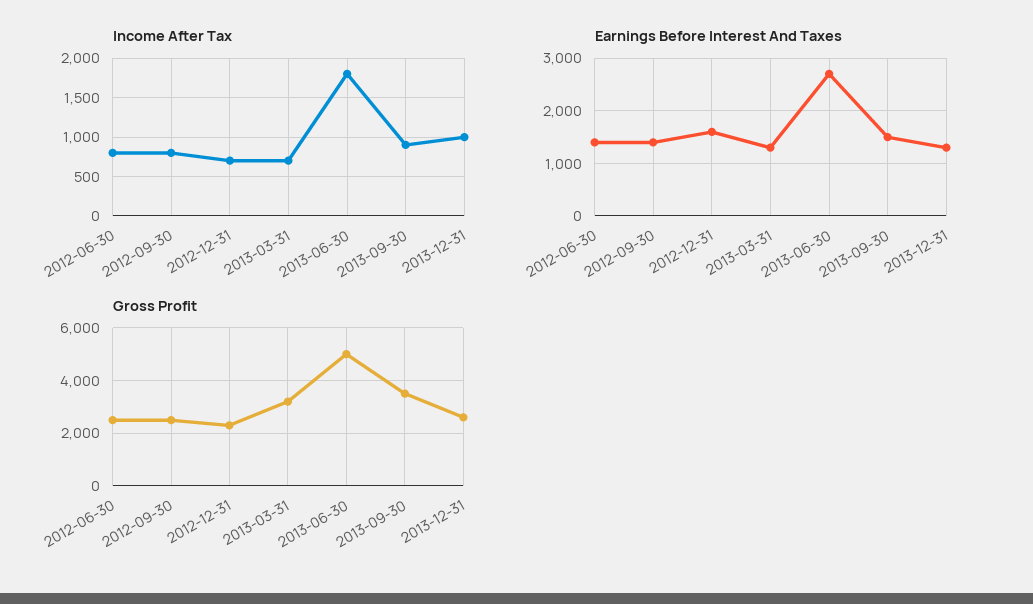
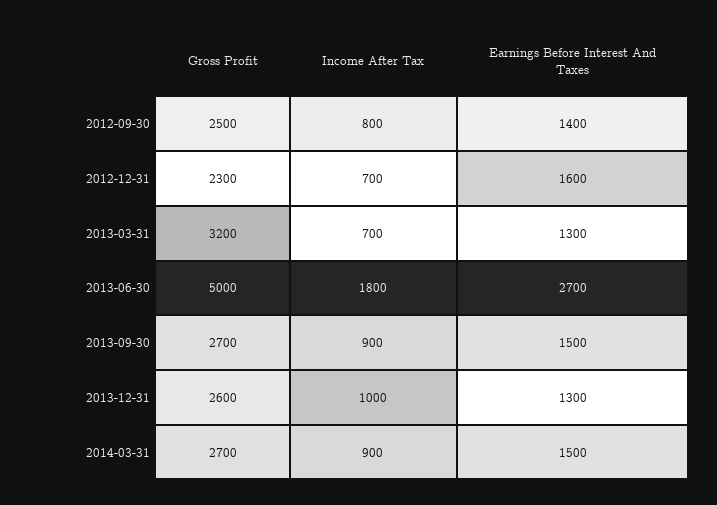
Income After Tax, 2012-06-30: 800 -> none
Earnings Before Interest And Taxes, 2012-06-30: 1400 -> none
Gross Profit, 2012-06-30: 2500 -> none
Gross Profit, 2013-09-30: 3500 -> 2700
Gross Profit, 2014-03-31: none -> 2700
Income After Tax, 2014-03-31: none -> 900
Earnings Before Interest And Taxes, 2014-03-31: none -> 1500

